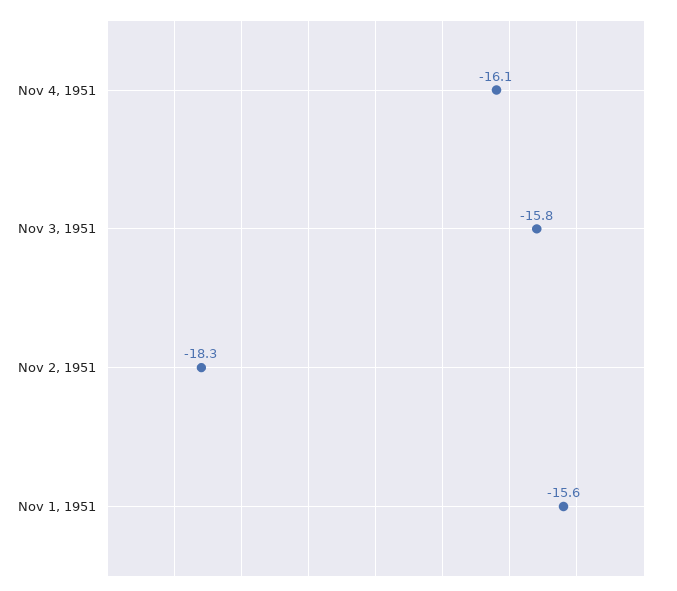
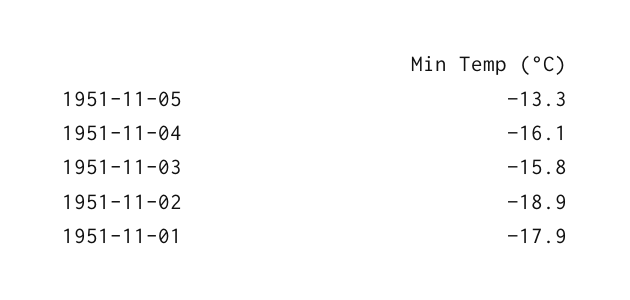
Nov 2, 1951: -18.3 -> -18.9
Nov 1, 1951: -15.6 -> -17.9
1951-11-05: none -> -13.3

